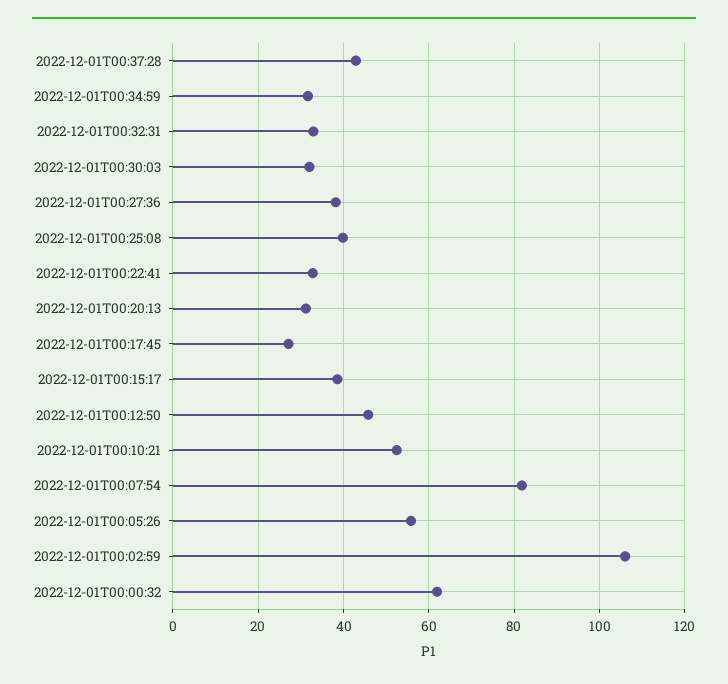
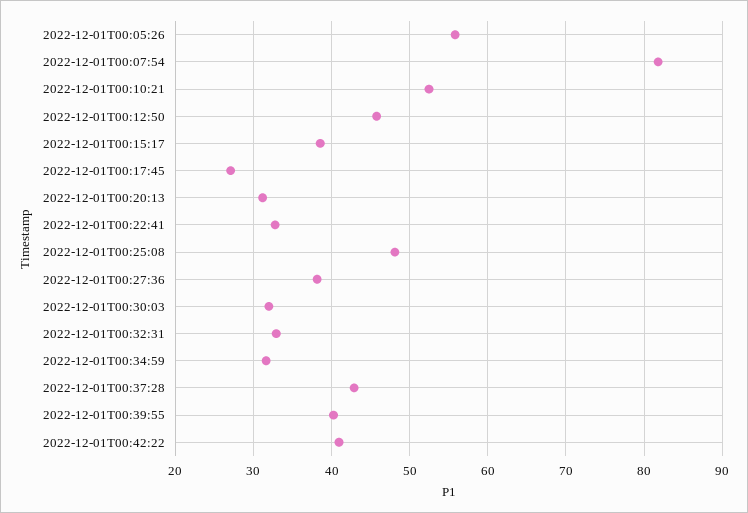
2022-12-01T00:25:08: 40 -> 48
2022-12-01T00:02:59: 106 -> none
2022-12-01T00:00:32: 62 -> none
2022-12-01T00:39:55: none -> 40
2022-12-01T00:42:22: none -> 41

